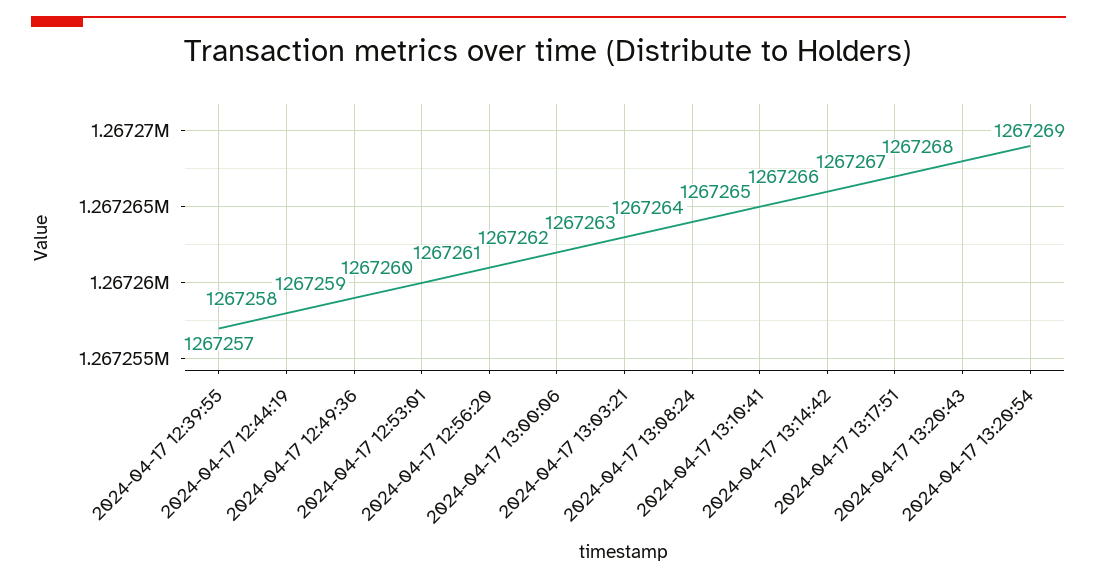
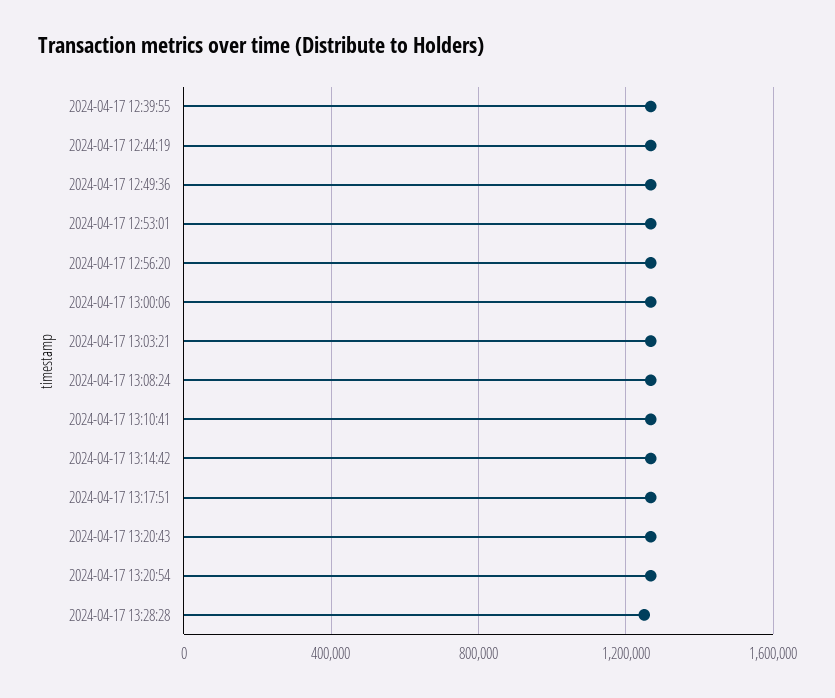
2024-04-17 13:28:28: none -> 1250000

